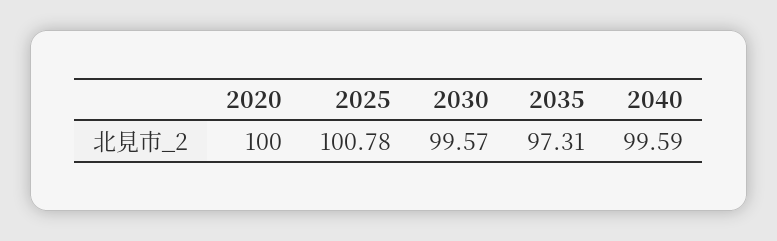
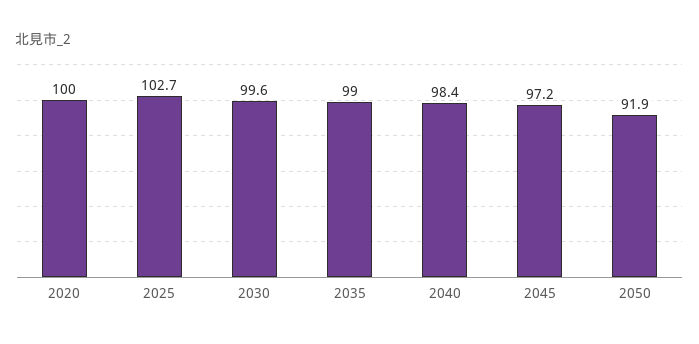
2025: 100.78 -> 102.7
2035: 97.31 -> 99
2040: 99.59 -> 98.4
2045: none -> 97.2
2050: none -> 91.9

